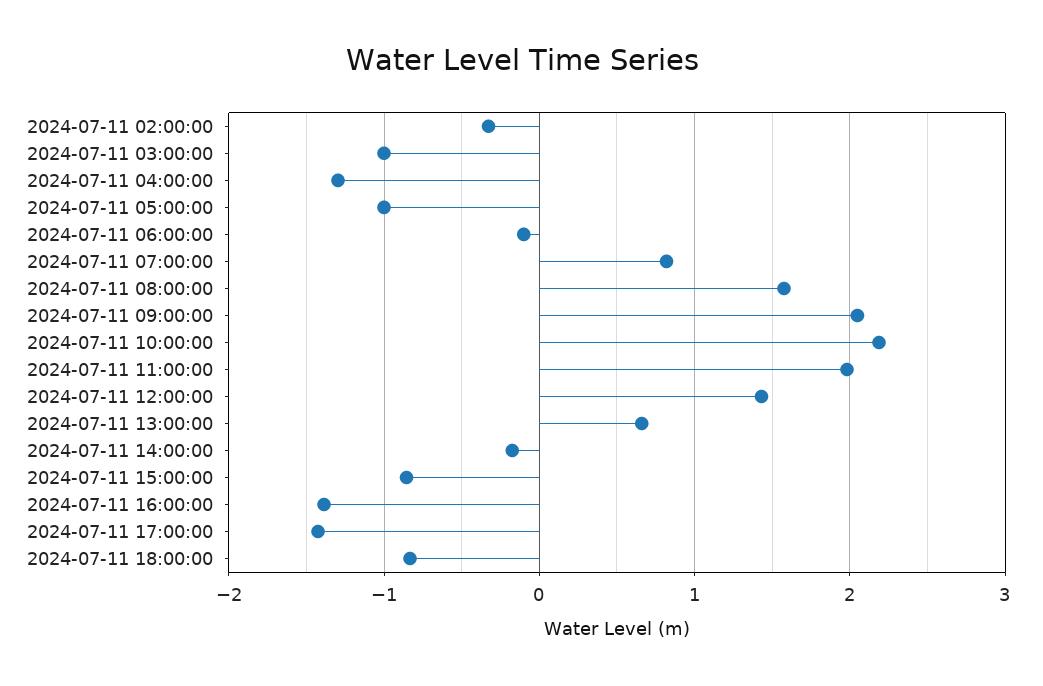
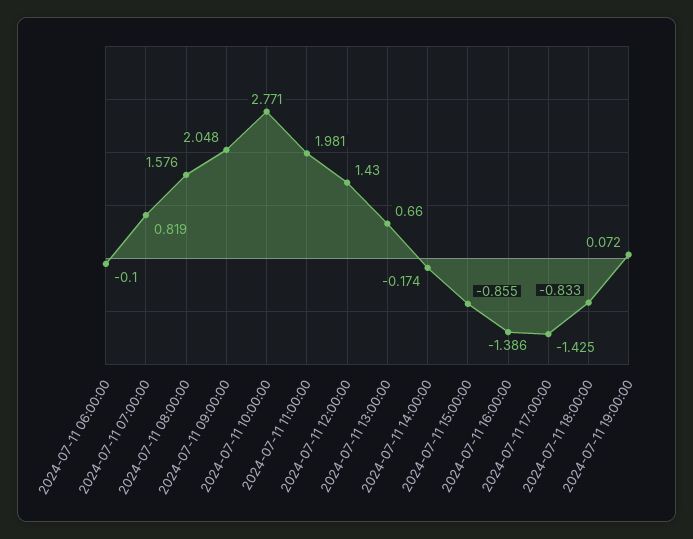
2024-07-11 02:00:00: -0.3 -> none
2024-07-11 03:00:00: -1 -> none
2024-07-11 04:00:00: -1.3 -> none
2024-07-11 05:00:00: -1 -> none
2024-07-11 10:00:00: 2.2 -> 2.771
2024-07-11 19:00:00: none -> 0.072

